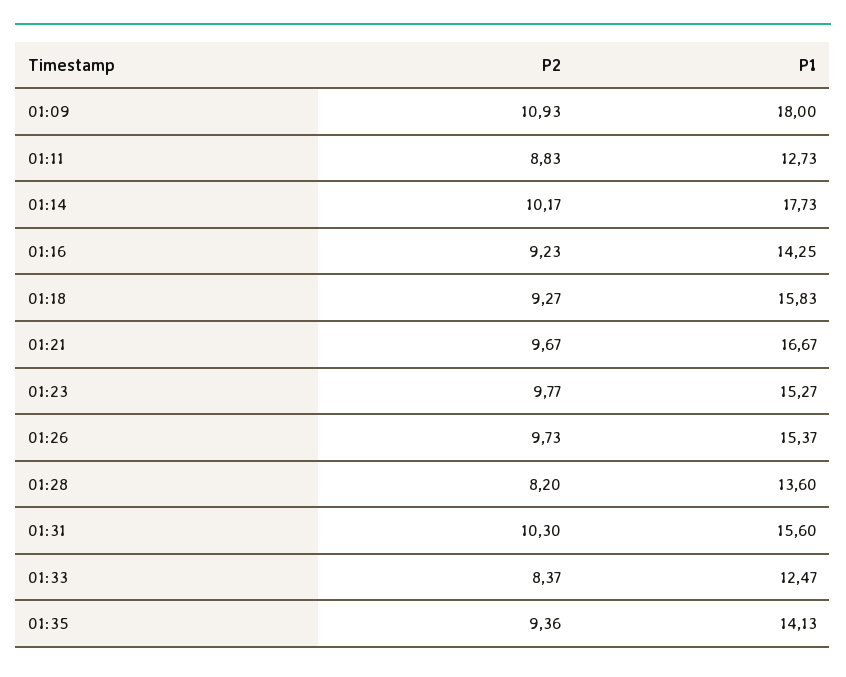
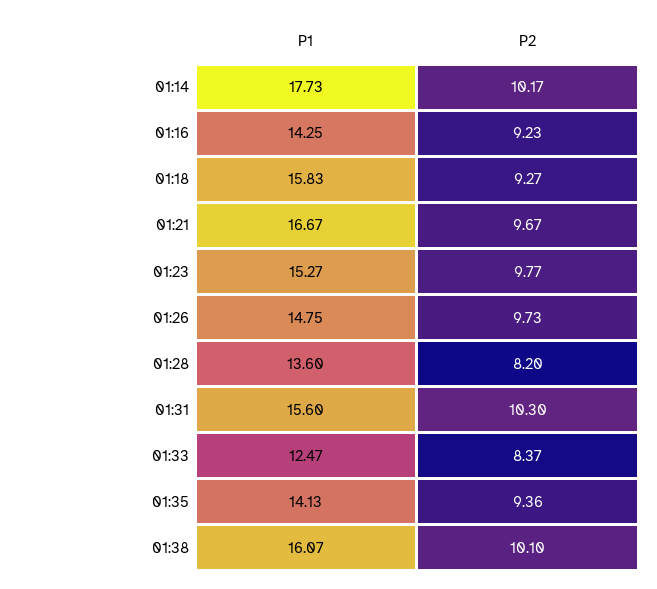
P2, 01:09: 10.93 -> none
P1, 01:09: 18 -> none
P2, 01:11: 8.83 -> none
P1, 01:11: 12.73 -> none
P1, 01:26: 15.37 -> 14.75
P1, 01:38: none -> 16.07
P2, 01:38: none -> 10.1

